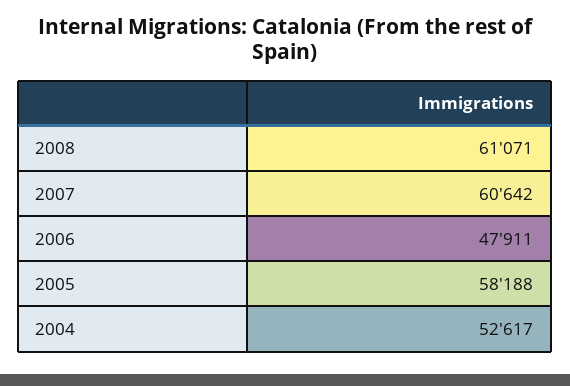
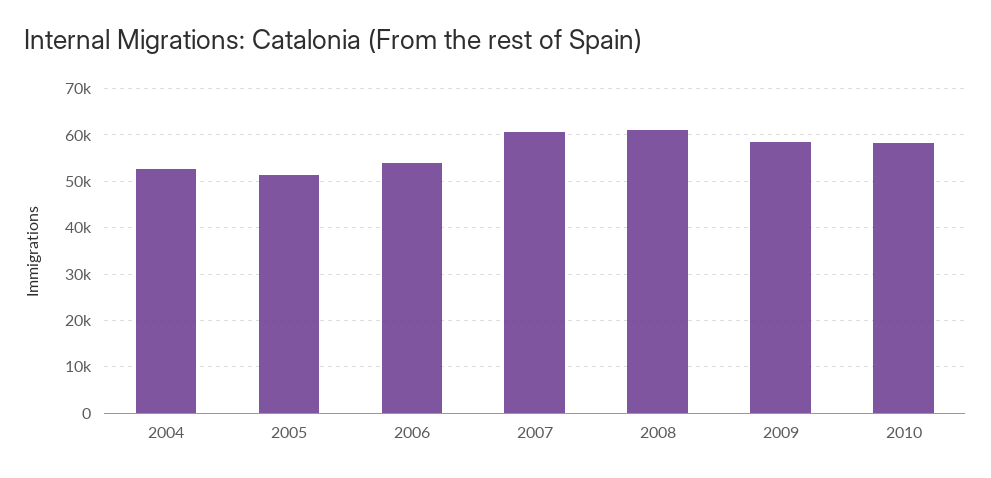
2006: 47911 -> 54000
2005: 58188 -> 52000
2009: none -> 58000
2010: none -> 58000

